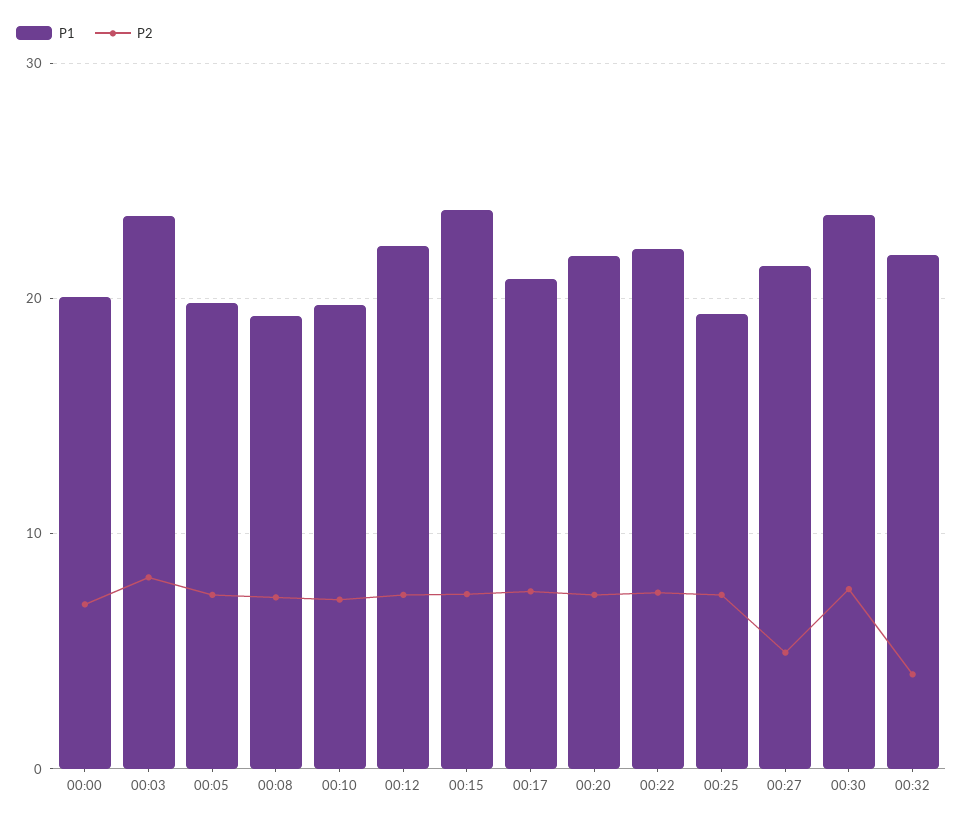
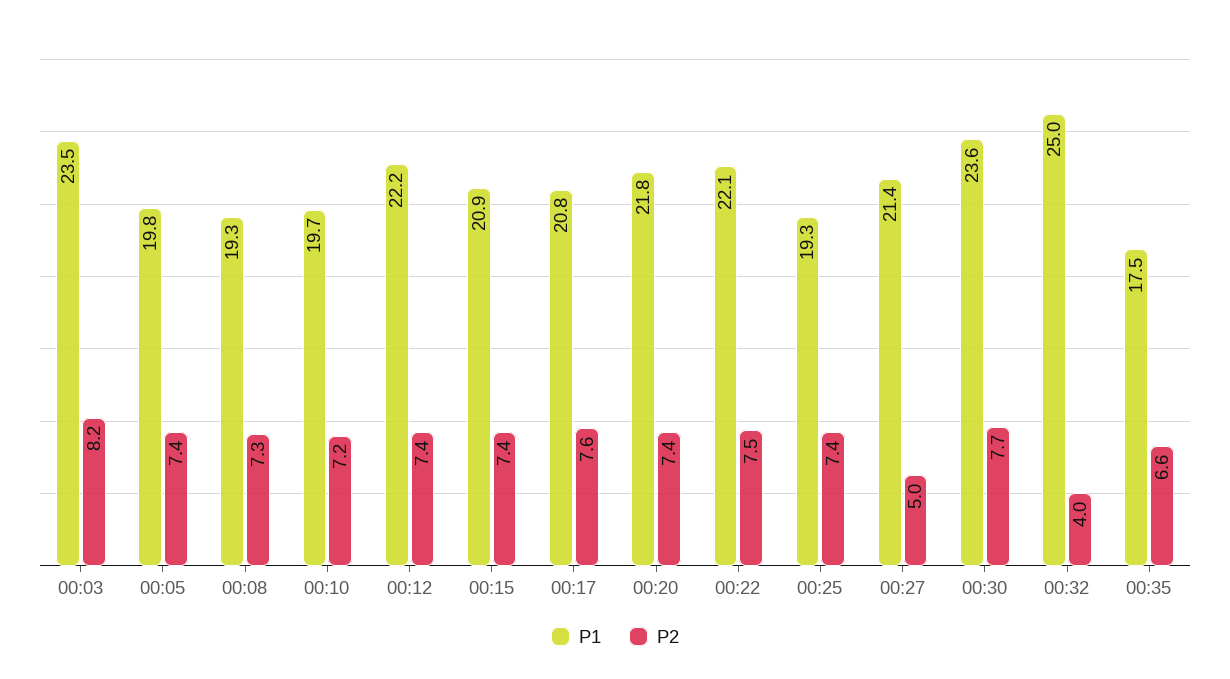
P1, 00:00: 20 -> none
P2, 00:00: 7 -> none
P1, 00:15: 24 -> 20.9
P1, 00:32: 22 -> 25
P1, 00:35: none -> 17.5
P2, 00:35: none -> 6.6

